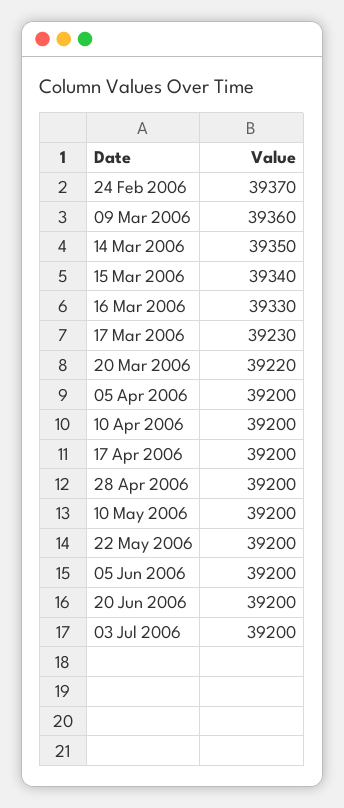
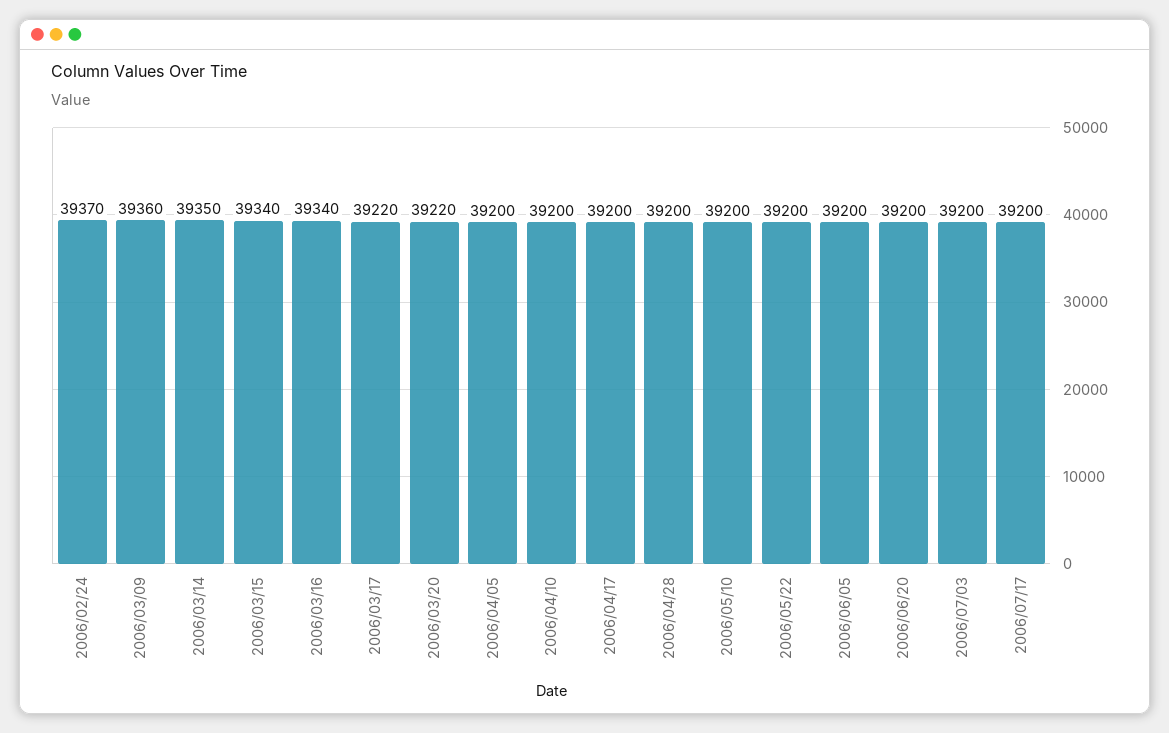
16 Mar 2006: 39330 -> 39340
17 Mar 2006: 39230 -> 39220
2006/07/17: none -> 39200

